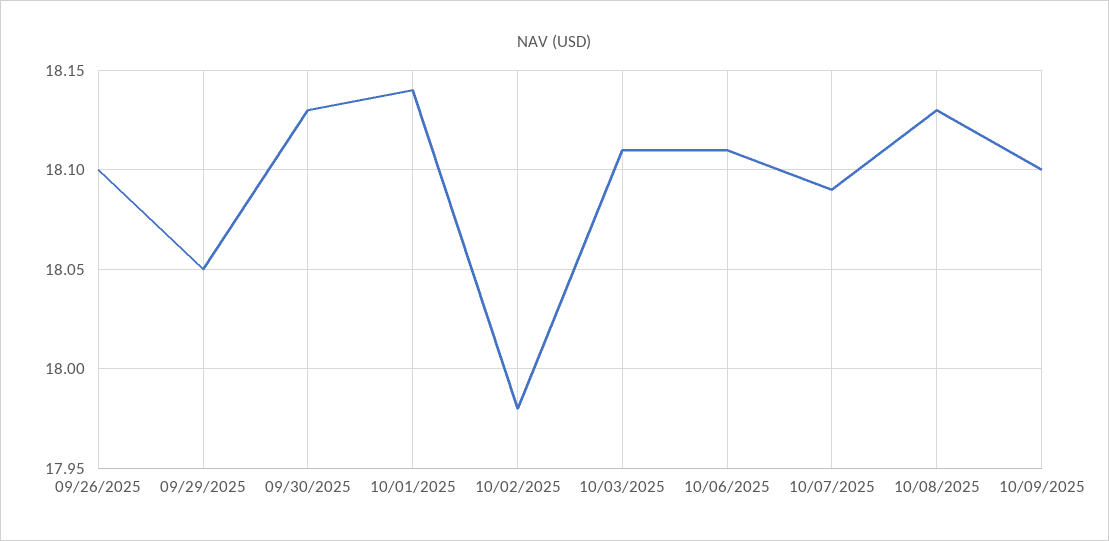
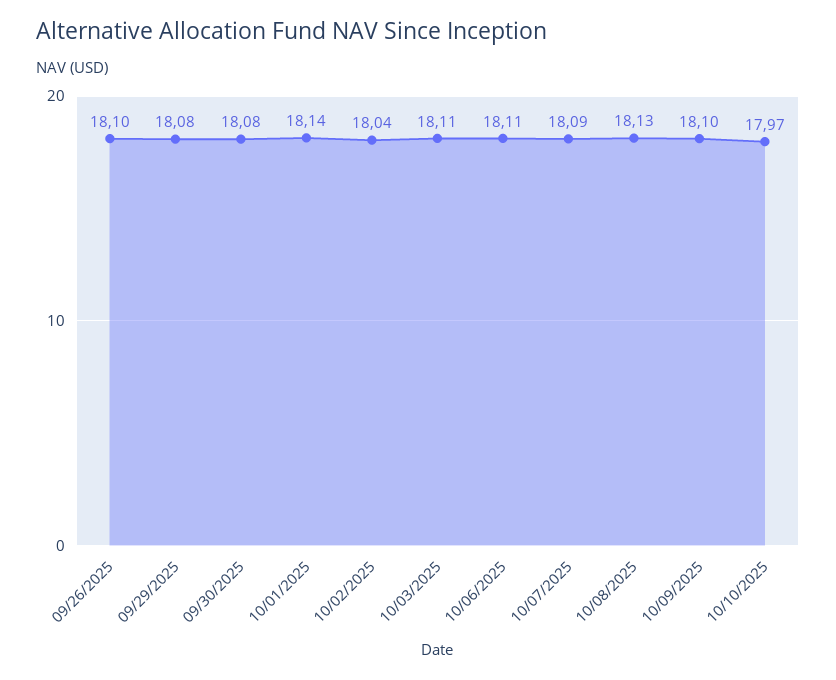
09/29/2025: 18.05 -> 18.08
09/30/2025: 18.13 -> 18.08
10/02/2025: 17.98 -> 18.04
10/10/2025: none -> 17.97

